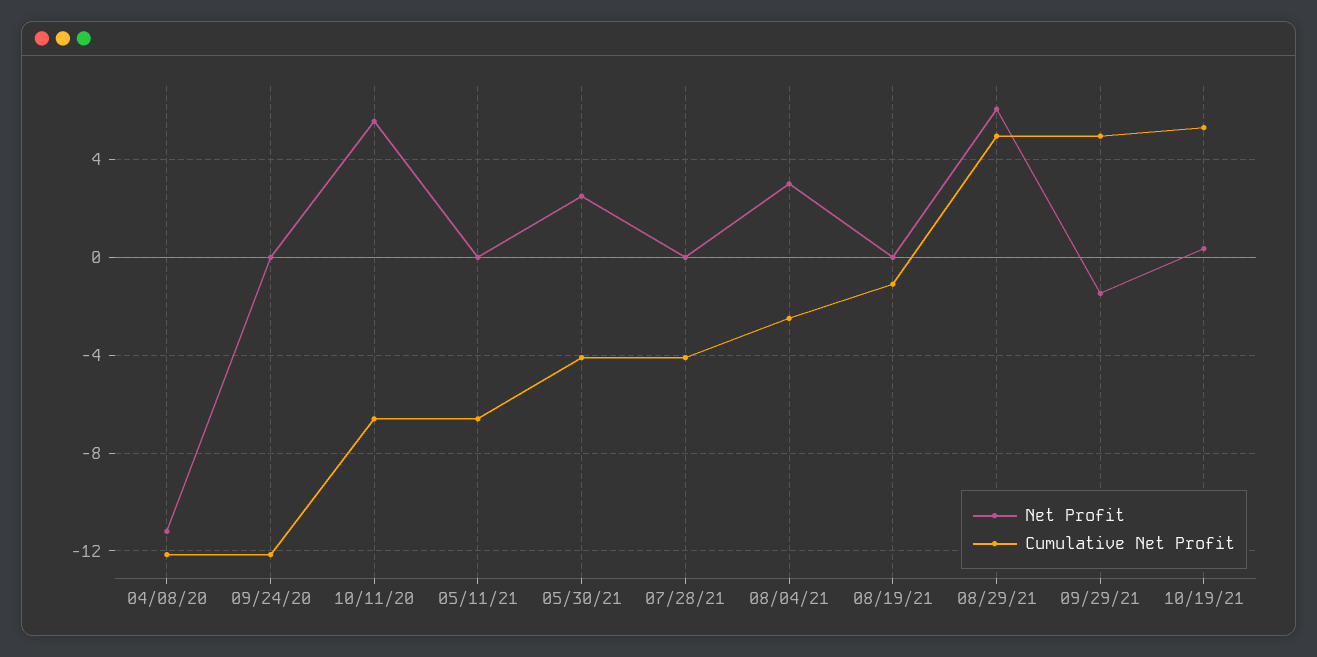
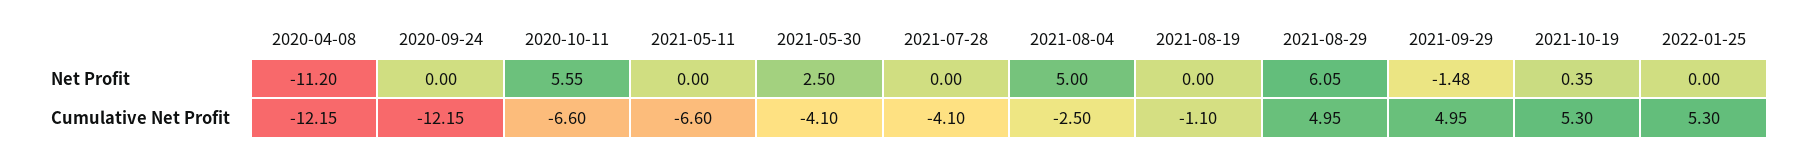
Net Profit, 08/04/21: 3 -> 5
Net Profit, 2022-01-25: none -> 0
Cumulative Net Profit, 2022-01-25: none -> 5.3

